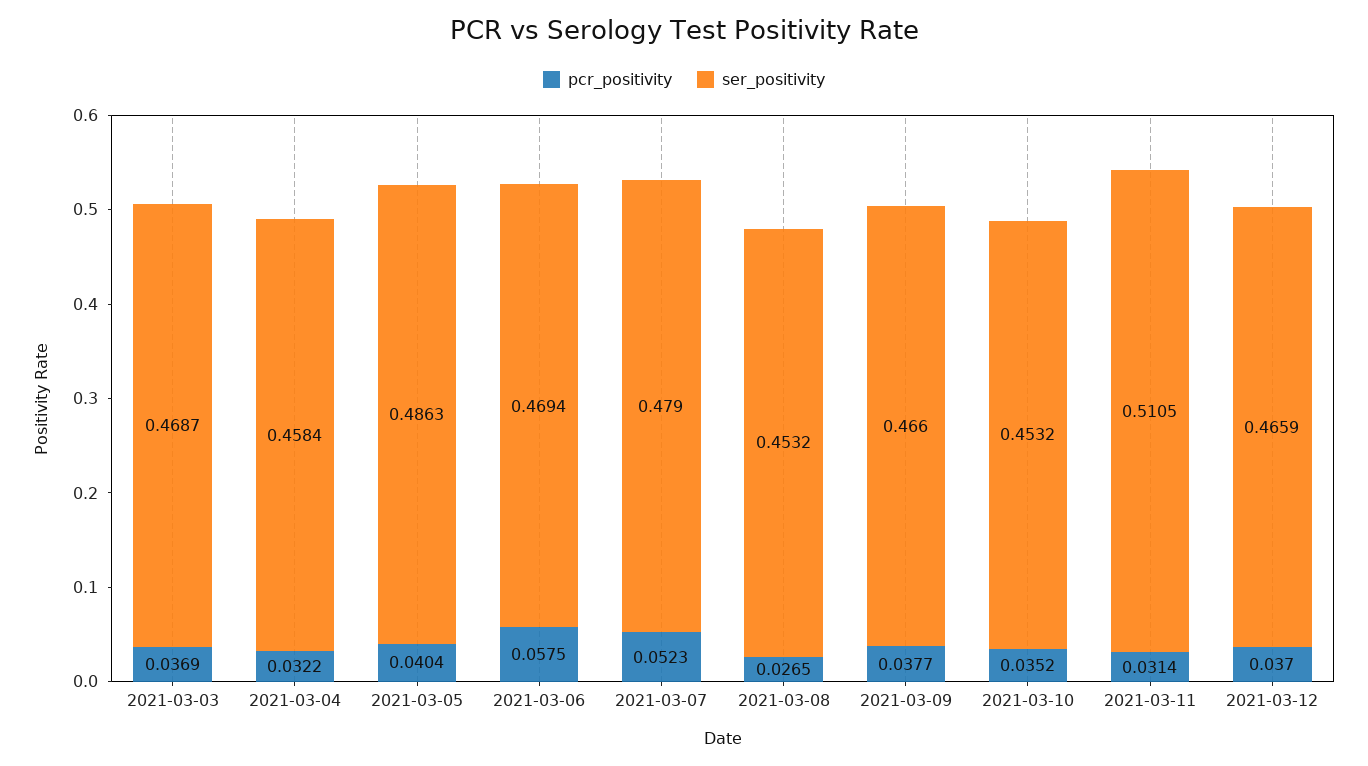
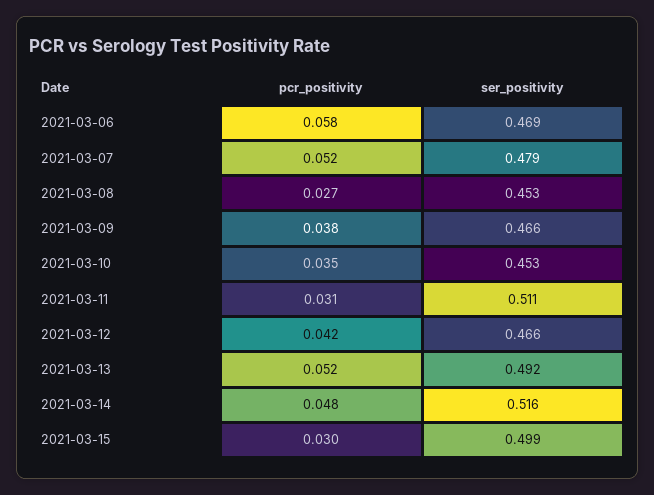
pcr_positivity, 2021-03-03: 0.0369 -> none
ser_positivity, 2021-03-03: 0.4687 -> none
pcr_positivity, 2021-03-04: 0.0322 -> none
ser_positivity, 2021-03-04: 0.4584 -> none
pcr_positivity, 2021-03-05: 0.0404 -> none
ser_positivity, 2021-03-05: 0.4863 -> none
pcr_positivity, 2021-03-12: 0.037 -> 0.042
pcr_positivity, 2021-03-13: none -> 0.052
ser_positivity, 2021-03-13: none -> 0.492
pcr_positivity, 2021-03-14: none -> 0.048
ser_positivity, 2021-03-14: none -> 0.516
pcr_positivity, 2021-03-15: none -> 0.03
ser_positivity, 2021-03-15: none -> 0.499

